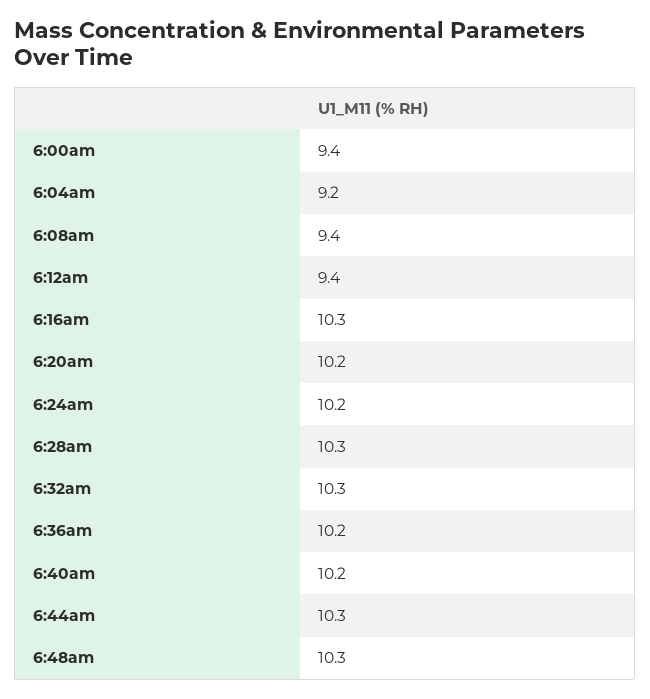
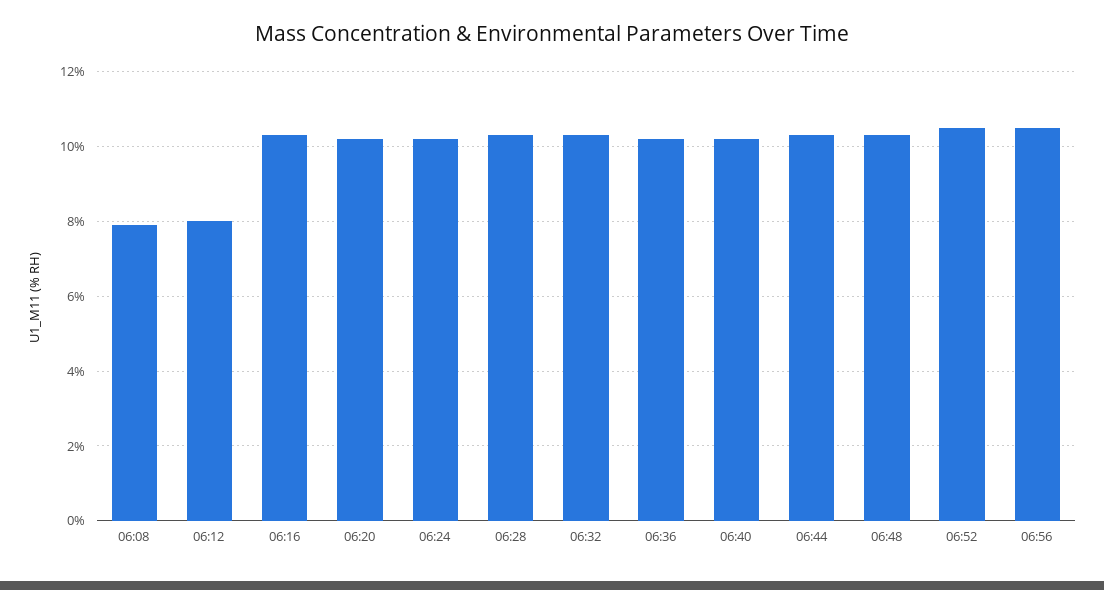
6:00am: 9.4 -> none
6:04am: 9.2 -> none
6:08am: 9.4 -> 8
6:12am: 9.4 -> 8
06:52: none -> 10.5
06:56: none -> 10.5

